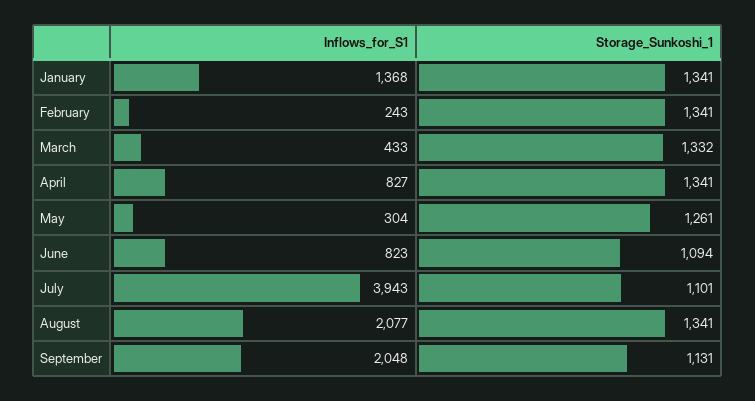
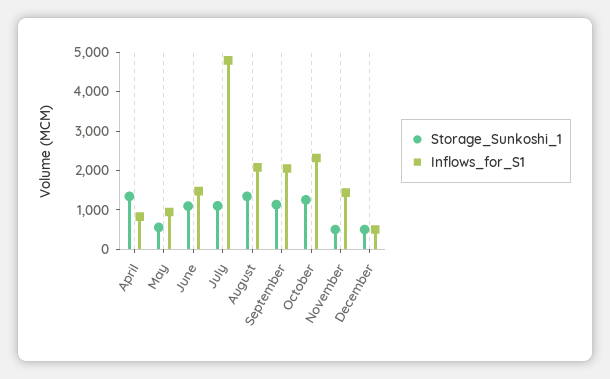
Inflows_for_S1, January: 1368 -> none
Storage_Sunkoshi_1, January: 1341 -> none
Inflows_for_S1, February: 243 -> none
Storage_Sunkoshi_1, February: 1341 -> none
Inflows_for_S1, March: 433 -> none
Storage_Sunkoshi_1, March: 1332 -> none
Inflows_for_S1, May: 304 -> 1000
Storage_Sunkoshi_1, May: 1261 -> 500
Inflows_for_S1, June: 823 -> 1500
Inflows_for_S1, July: 3943 -> 4750
Storage_Sunkoshi_1, October: none -> 1250
Inflows_for_S1, October: none -> 2250
Storage_Sunkoshi_1, November: none -> 500
Inflows_for_S1, November: none -> 1500
Storage_Sunkoshi_1, December: none -> 500
Inflows_for_S1, December: none -> 500

